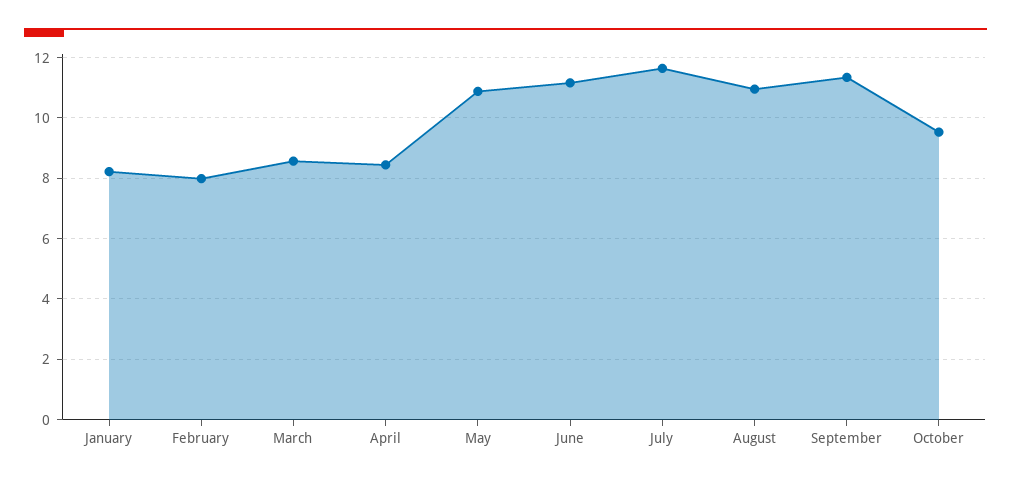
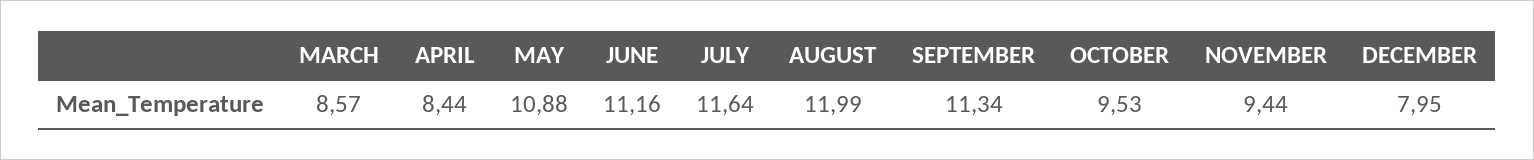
January: 8.2 -> none
February: 8 -> none
August: 11 -> 11.99
NOVEMBER: none -> 9.44
DECEMBER: none -> 7.95

